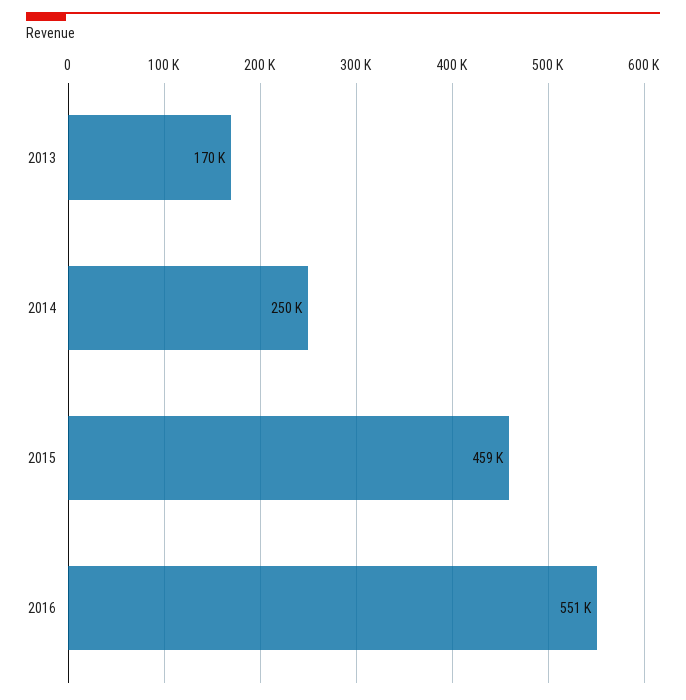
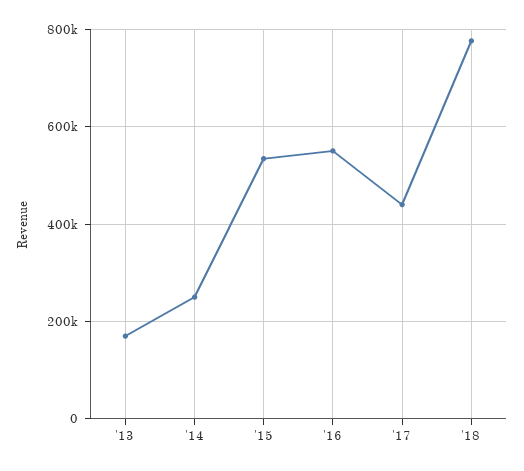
2015: 459000 -> 540000
'17: none -> 440000
'18: none -> 780000

